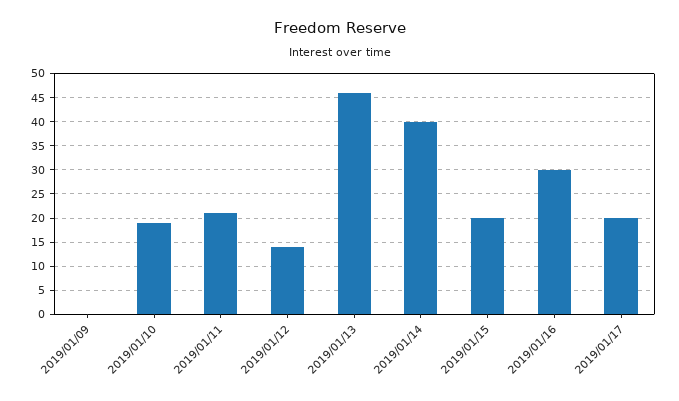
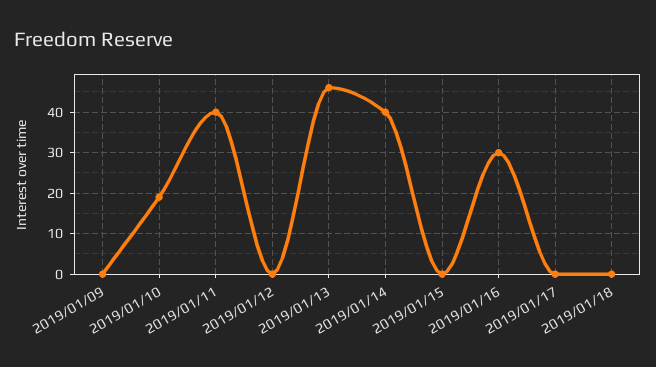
2019/01/11: 20 -> 40
2019/01/12: 15 -> 0
2019/01/15: 20 -> 0
2019/01/17: 20 -> 0
2019/01/18: none -> 0

